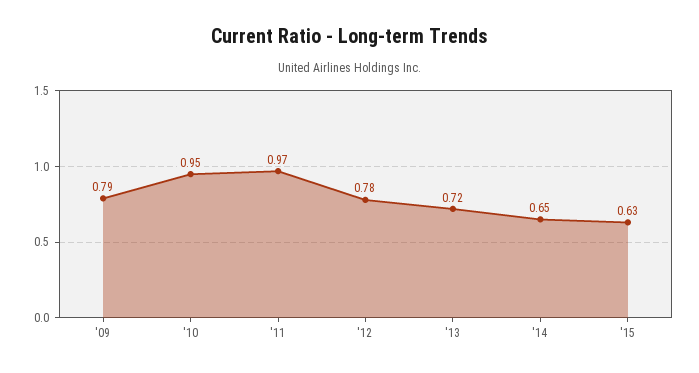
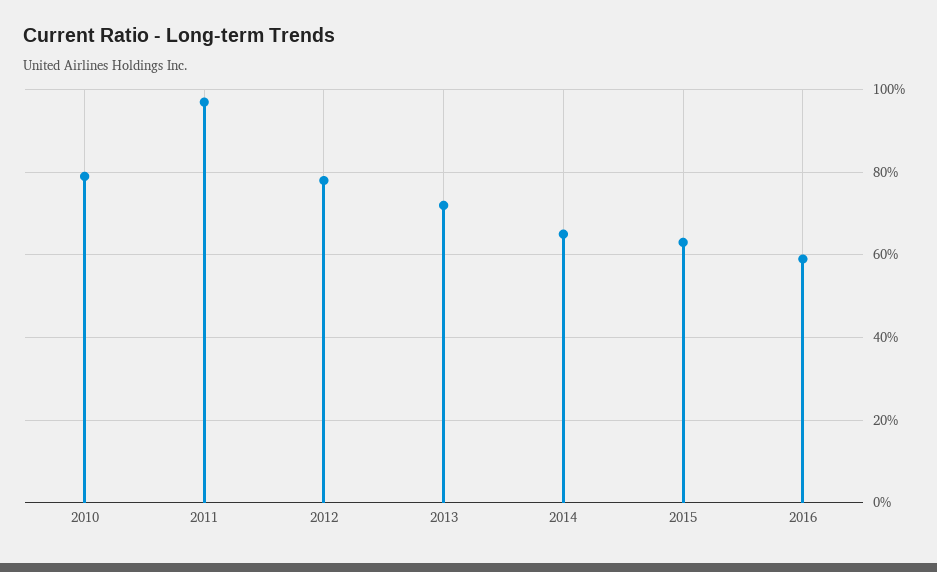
'09: 0.79 -> none
'10: 0.95 -> 0.8
2016: none -> 0.6

